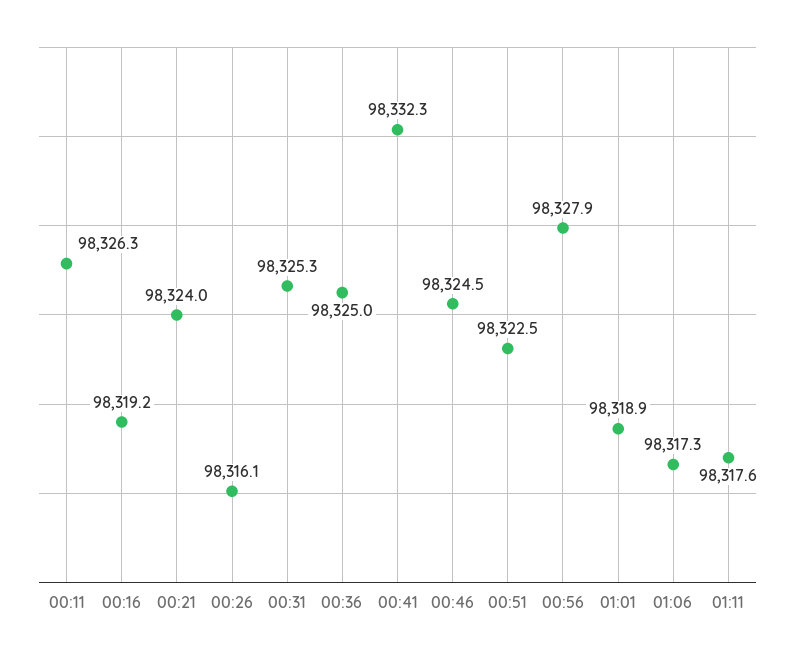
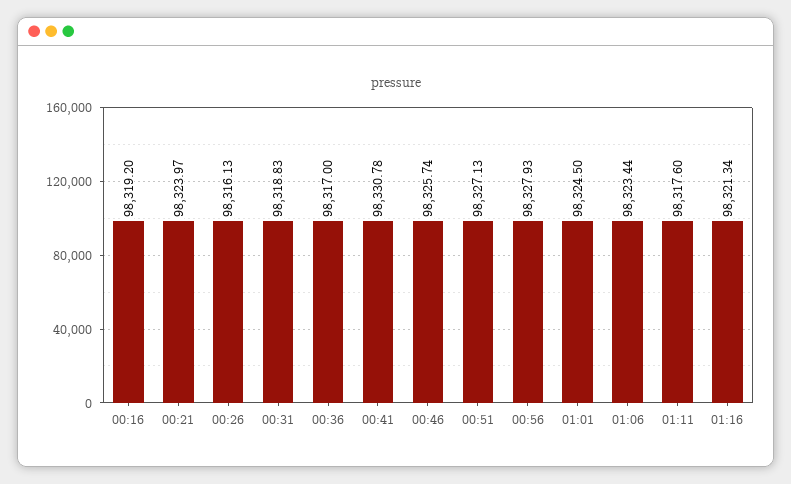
00:11: 98326.3 -> none
00:31: 98325.3 -> 98318.83
00:36: 98325 -> 98317
00:41: 98332.3 -> 98330.78
00:46: 98324.5 -> 98325.74
00:51: 98322.5 -> 98327.13
01:01: 98318.9 -> 98324.5
01:06: 98317.3 -> 98323.44
01:16: none -> 98321.34

